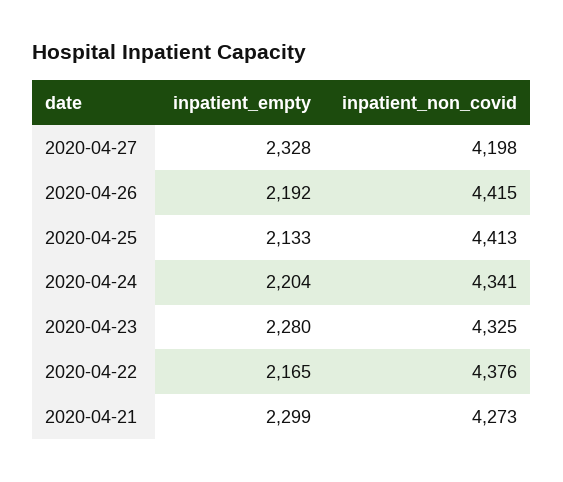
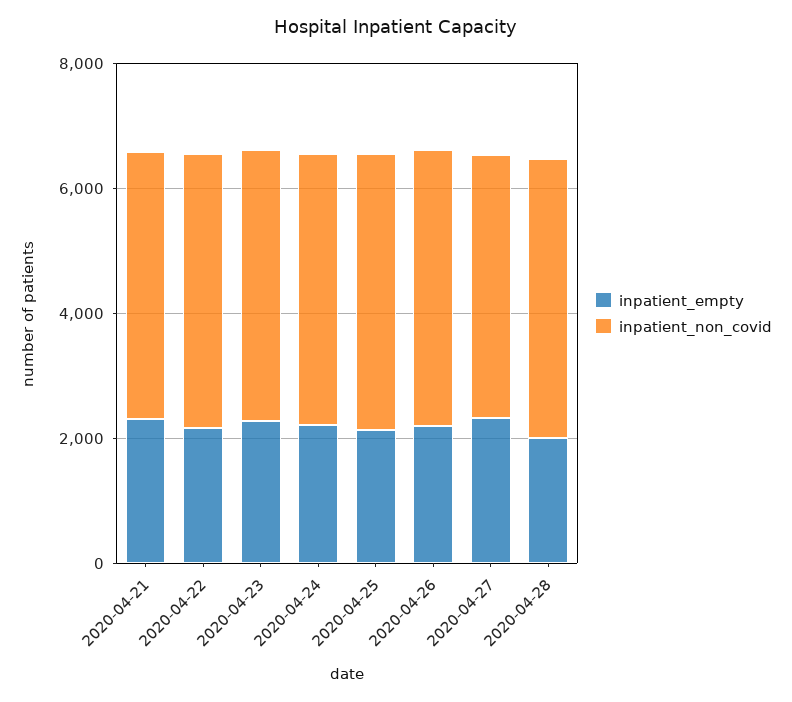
inpatient_empty, 2020-04-28: none -> 2000
inpatient_non_covid, 2020-04-28: none -> 4500

